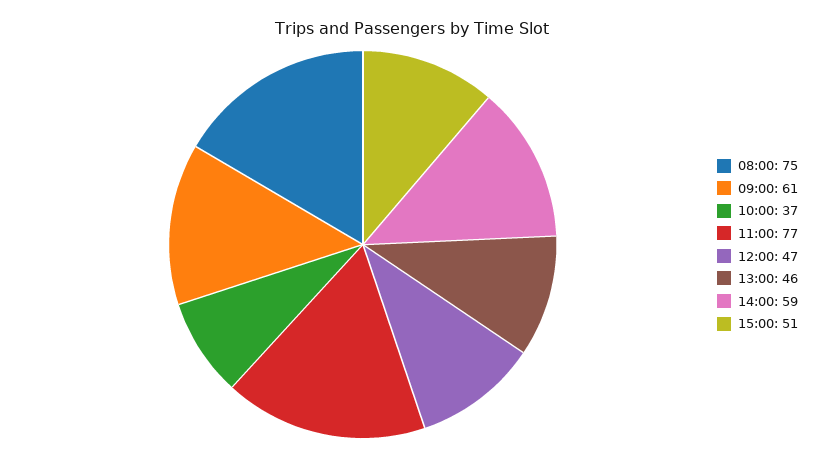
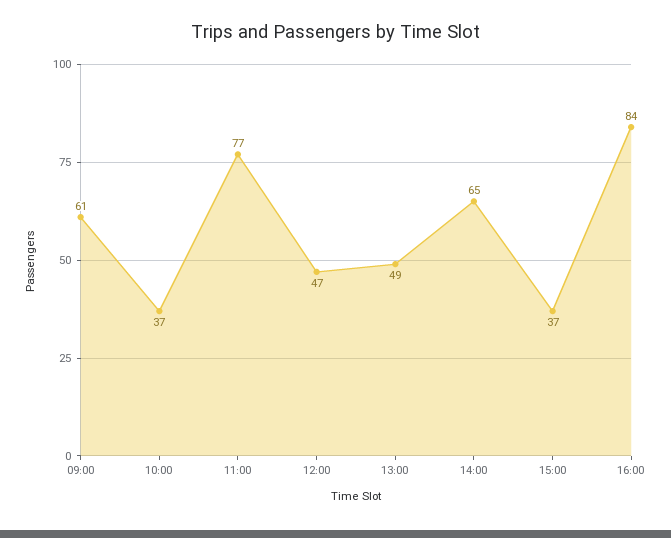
08:00: 75 -> none
13:00: 46 -> 49
14:00: 59 -> 65
15:00: 51 -> 37
16:00: none -> 84

